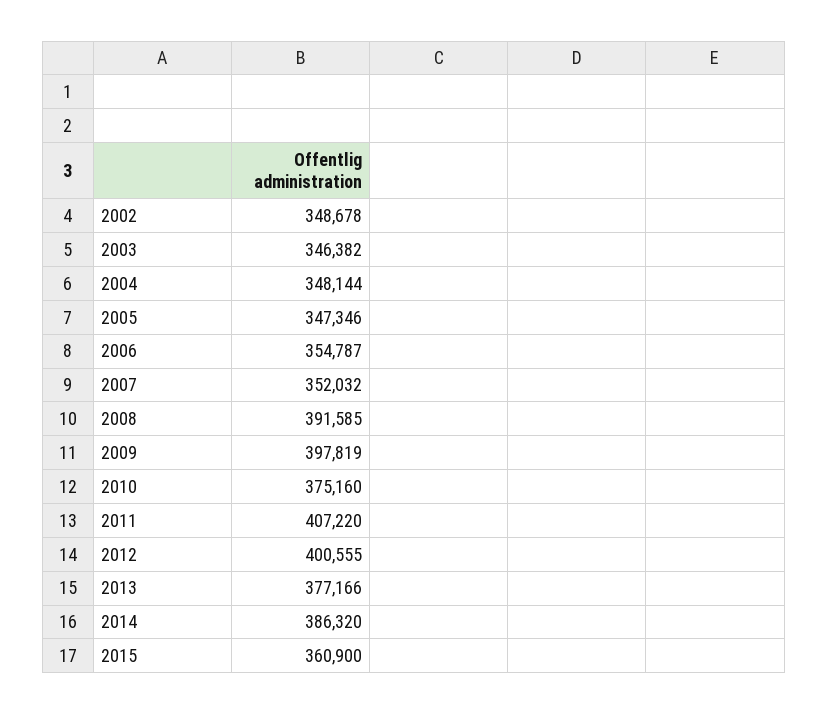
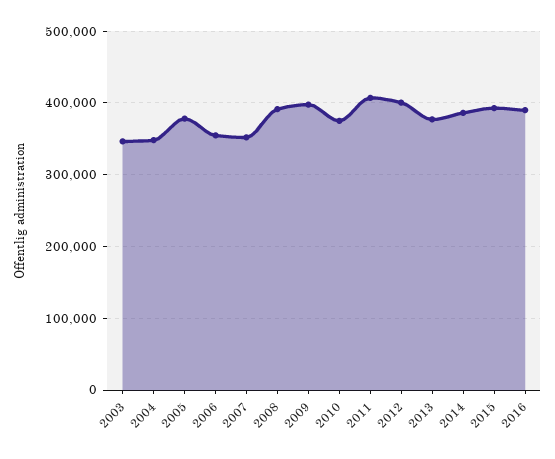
2002: 348678 -> none
2005: 347346 -> 380000
2015: 360900 -> 390000
2016: none -> 390000

